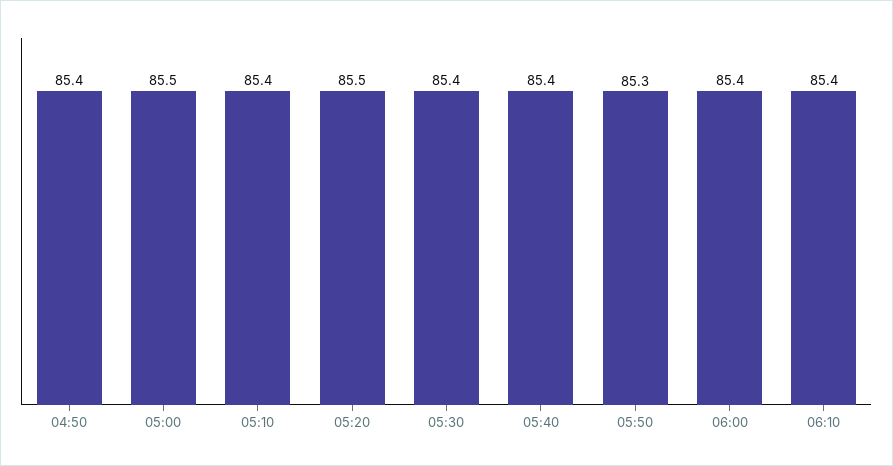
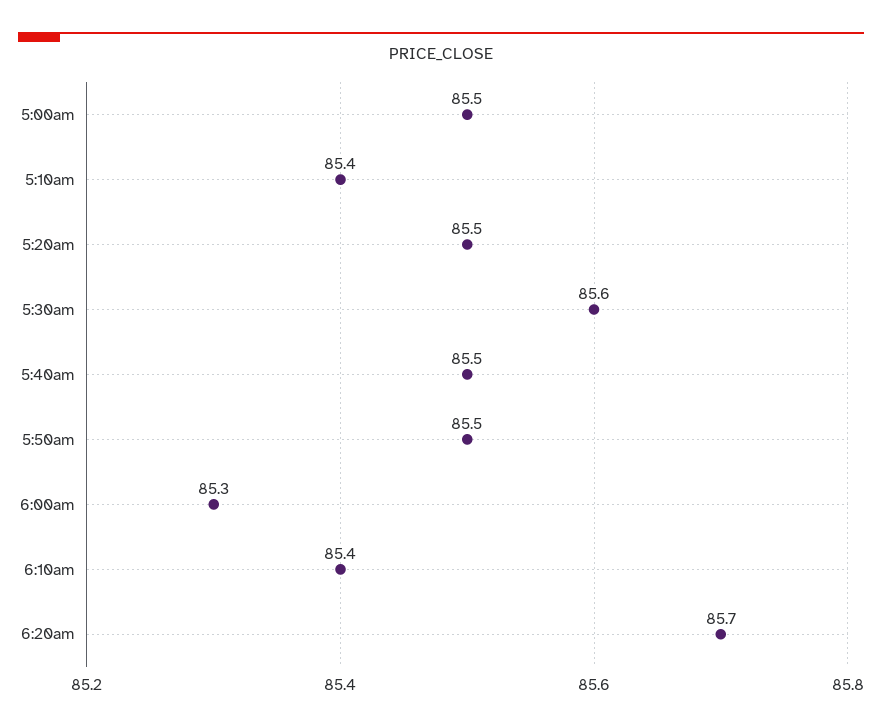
04:50: 85.4 -> none
05:30: 85.4 -> 85.6
05:40: 85.4 -> 85.5
05:50: 85.3 -> 85.5
06:00: 85.4 -> 85.3
6:20am: none -> 85.7

